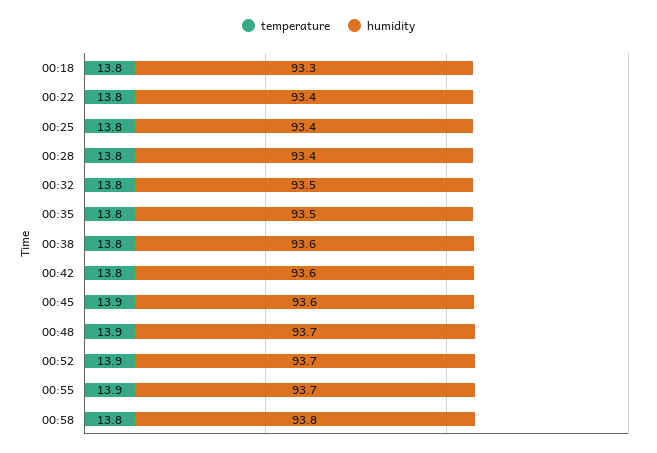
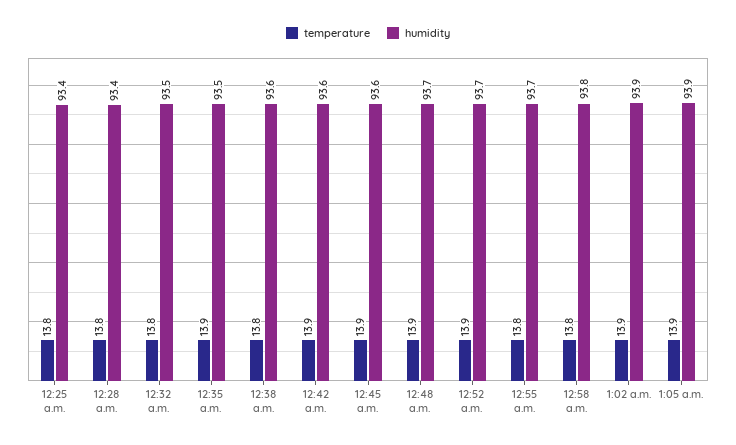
temperature, 00:18: 13.8 -> none
humidity, 00:18: 93.3 -> none
temperature, 00:22: 13.8 -> none
humidity, 00:22: 93.4 -> none
temperature, 00:35: 13.8 -> 13.9
temperature, 00:42: 13.8 -> 13.9
temperature, 00:55: 13.9 -> 13.8
temperature, 1:02 a.m.: none -> 13.9
humidity, 1:02 a.m.: none -> 93.9
temperature, 1:05 a.m.: none -> 13.9
humidity, 1:05 a.m.: none -> 93.9

